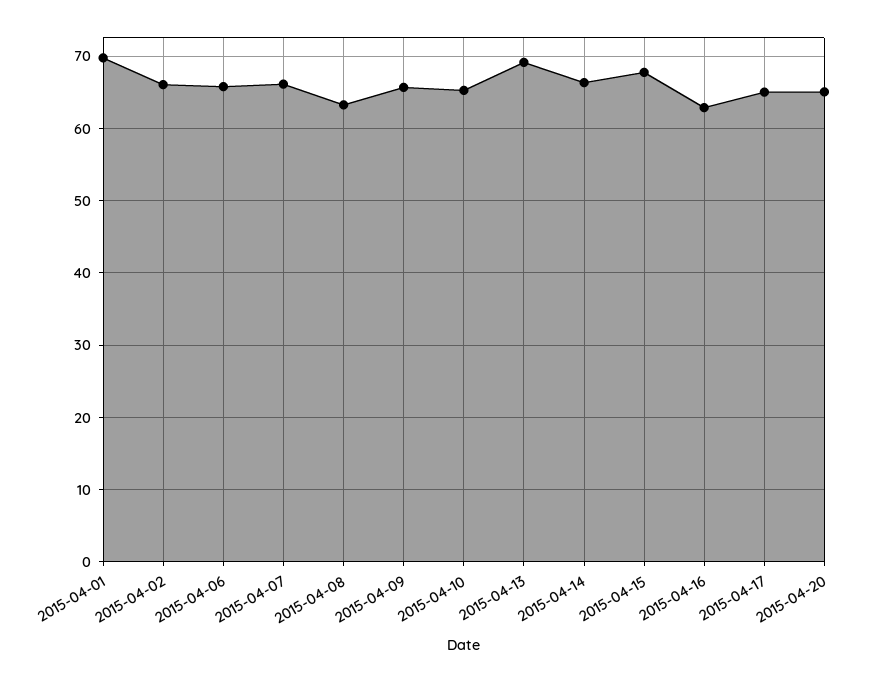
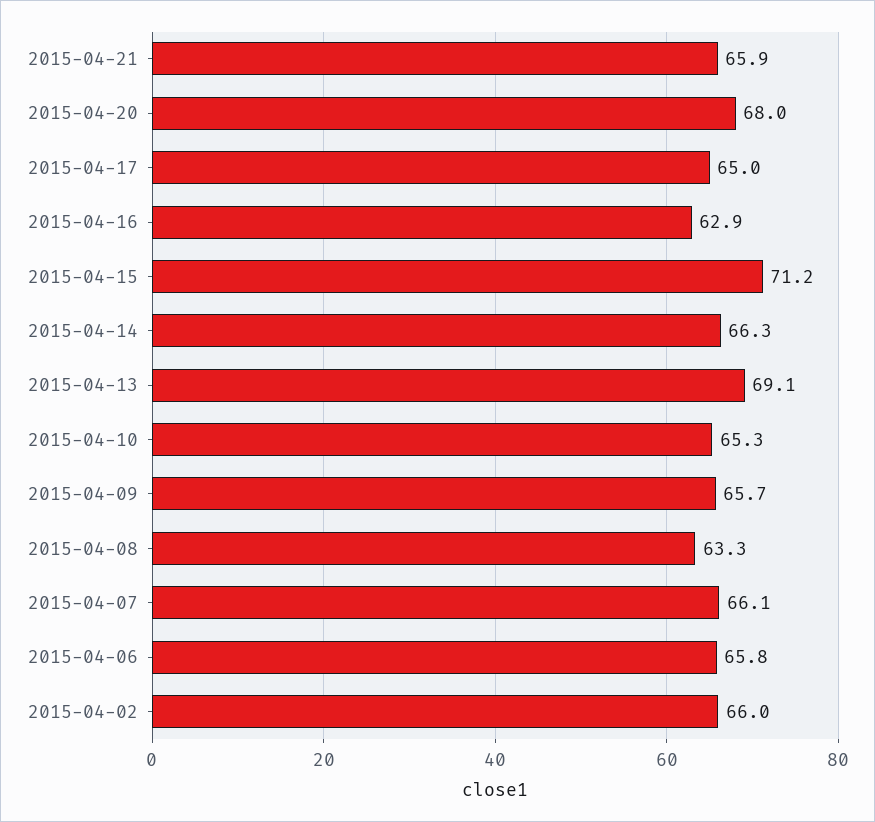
2015-04-01: 70 -> none
2015-04-15: 68 -> 71.2
2015-04-20: 65 -> 68
2015-04-21: none -> 65.9

